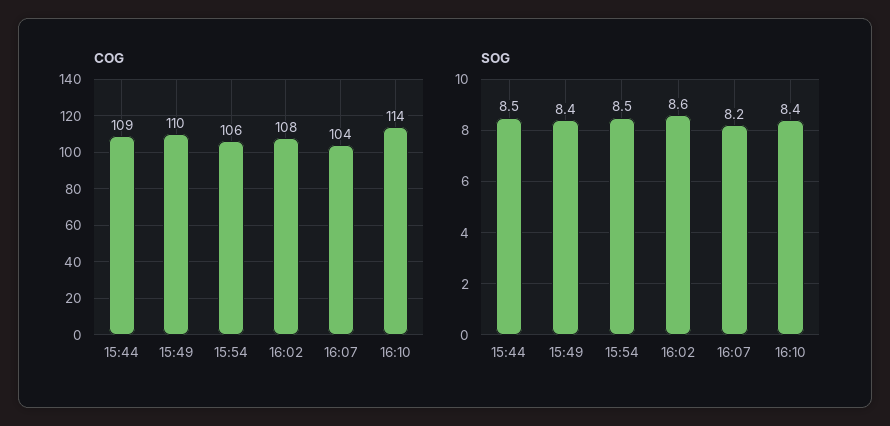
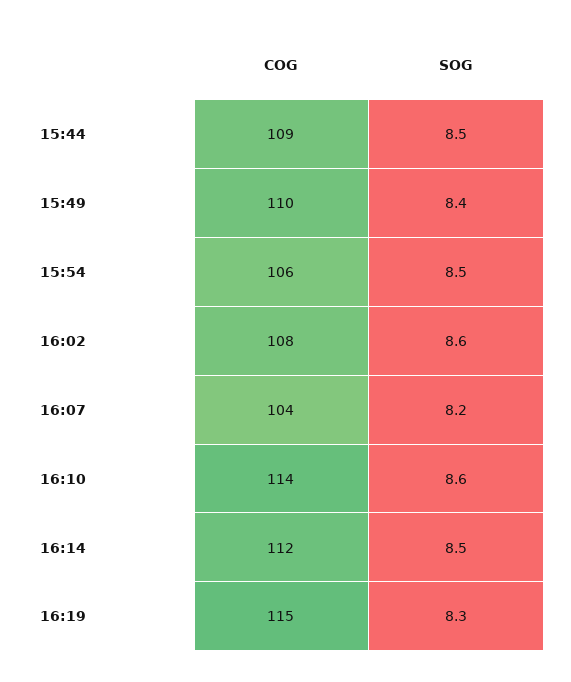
SOG, 16:10: 8.4 -> 8.6
COG, 16:14: none -> 112
SOG, 16:14: none -> 8.5
COG, 16:19: none -> 115
SOG, 16:19: none -> 8.3

